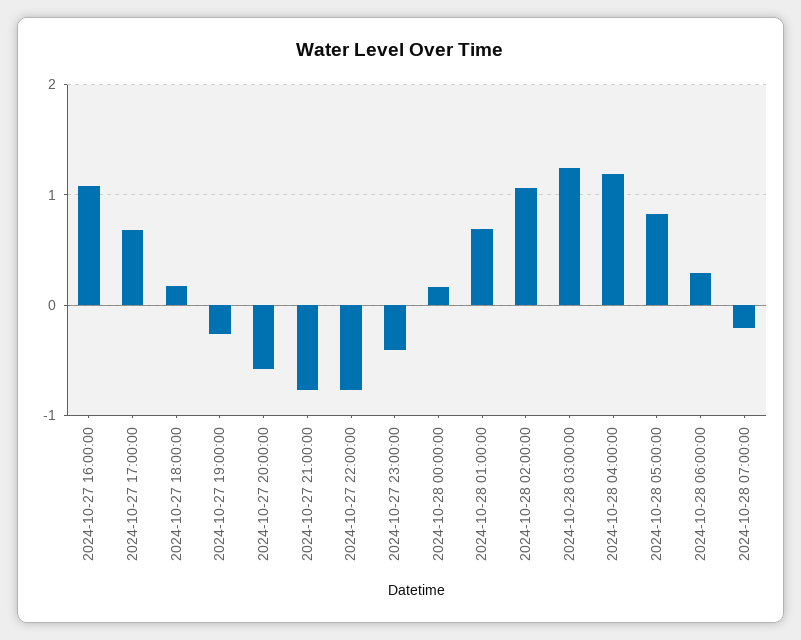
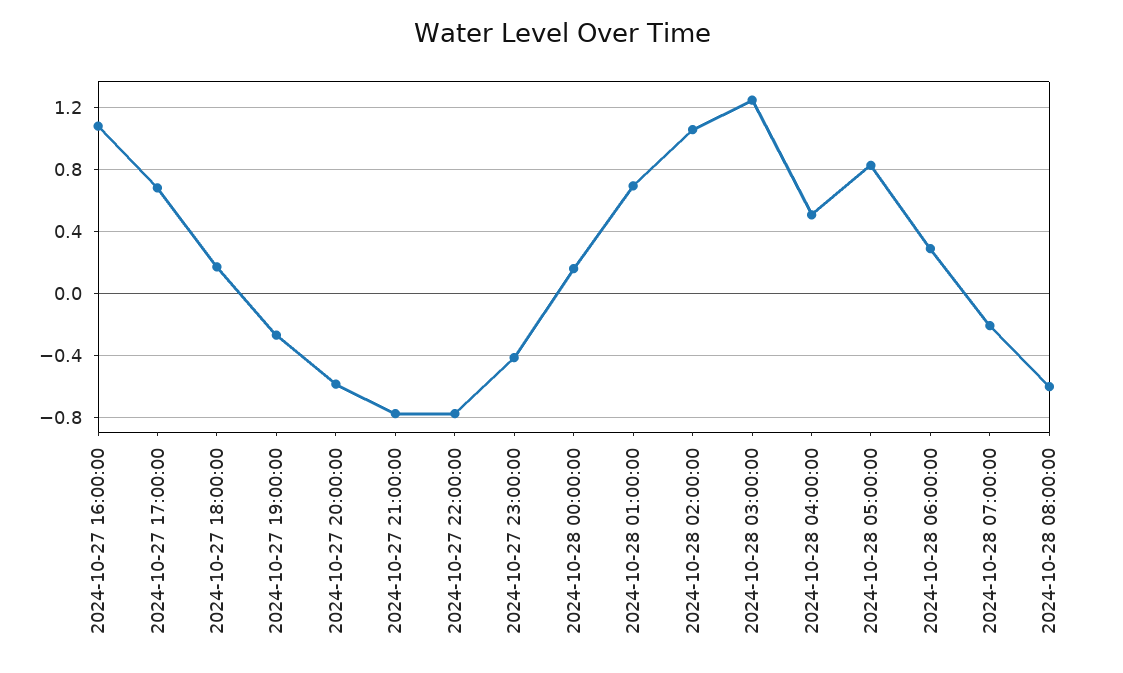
2024-10-28 04:00:00: 1.2 -> 0.5
2024-10-28 08:00:00: none -> -0.6

